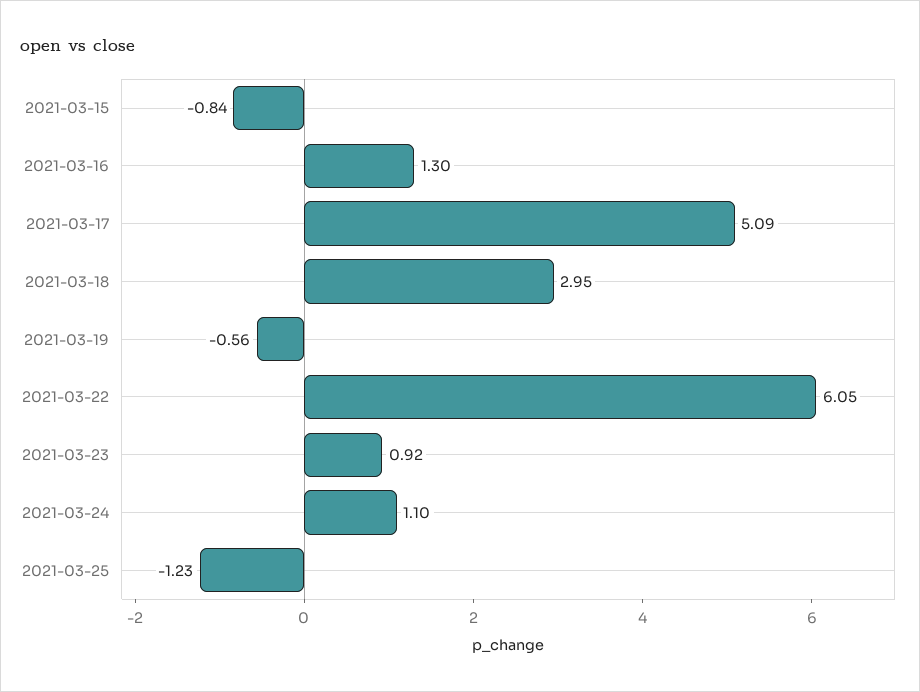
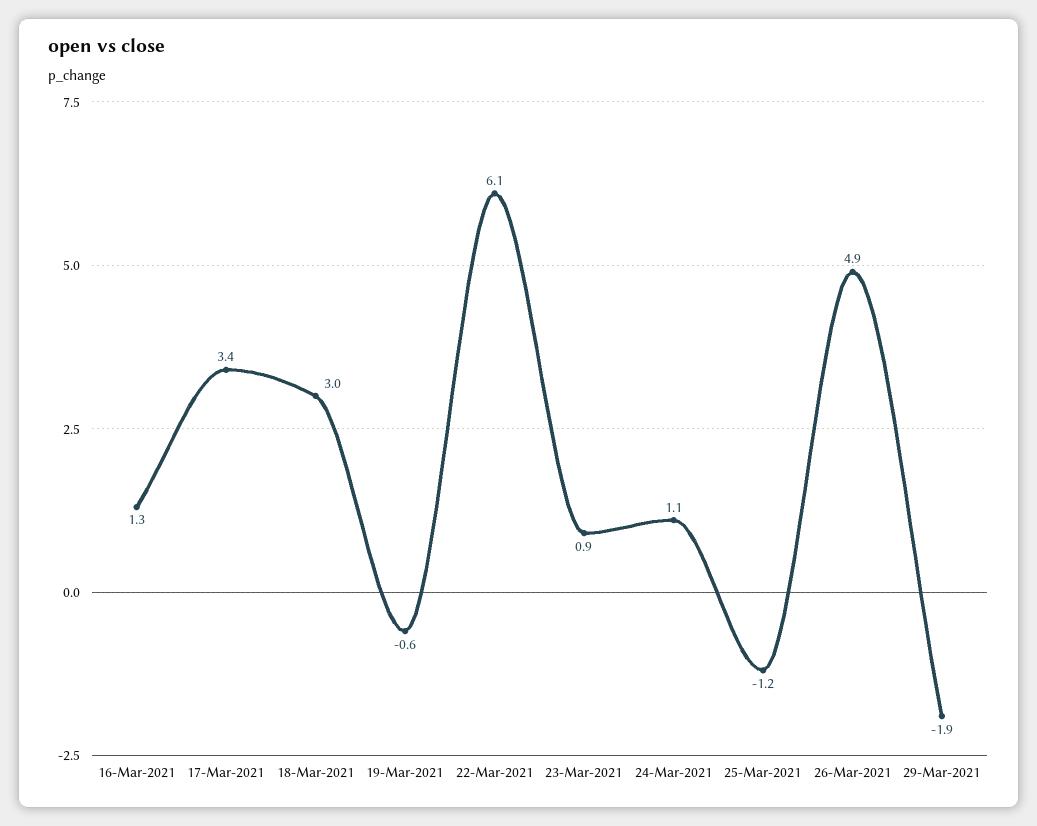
2021-03-15: -0.84 -> none
2021-03-17: 5.09 -> 3.4
26-Mar-2021: none -> 4.9
29-Mar-2021: none -> -1.9

